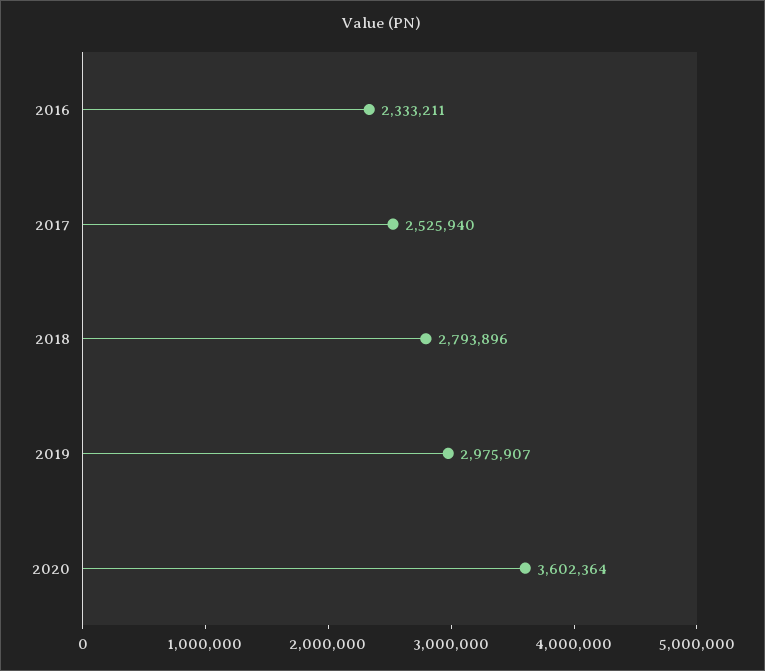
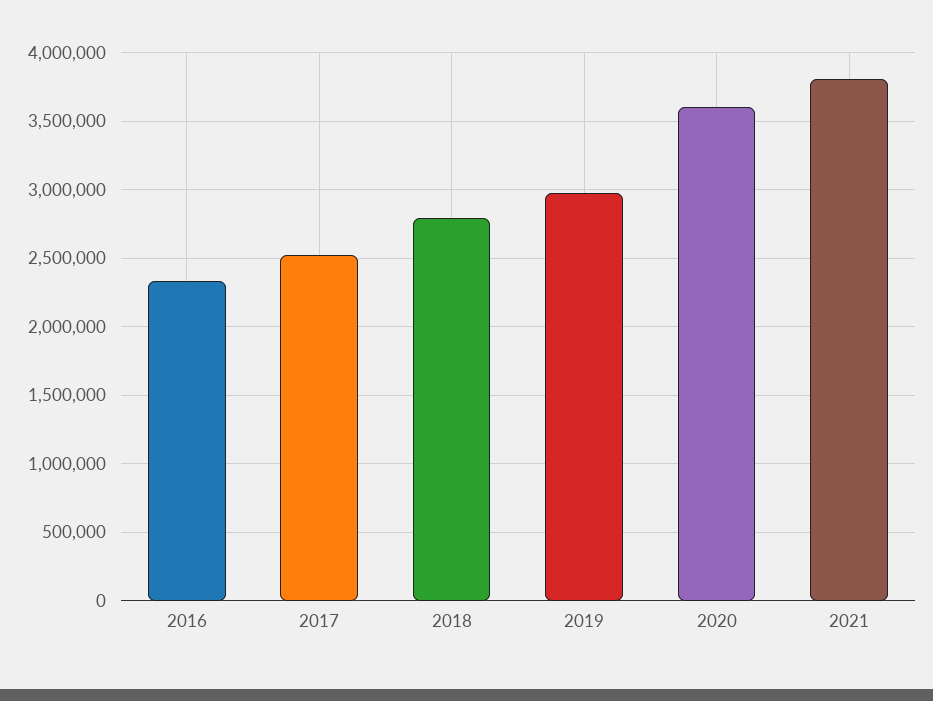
2021: none -> 3800000

